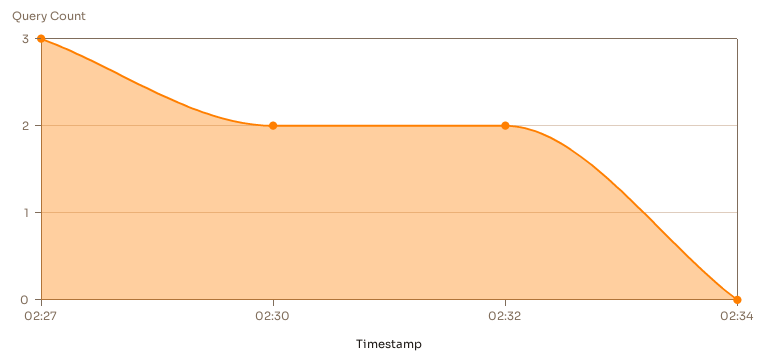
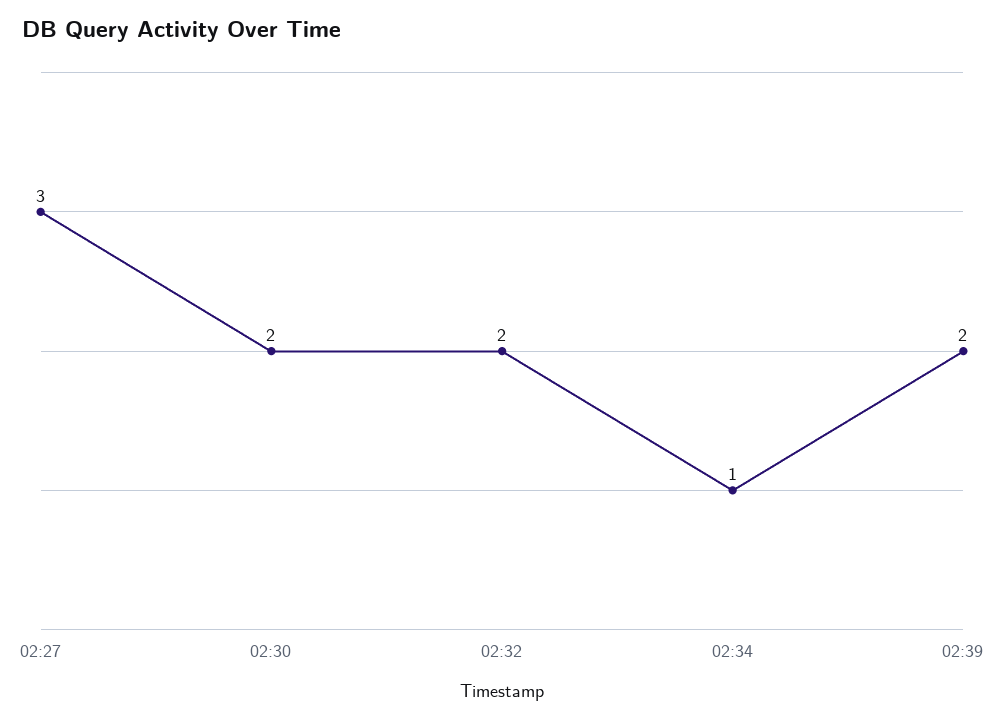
02:34: 0 -> 1
02:39: none -> 2

